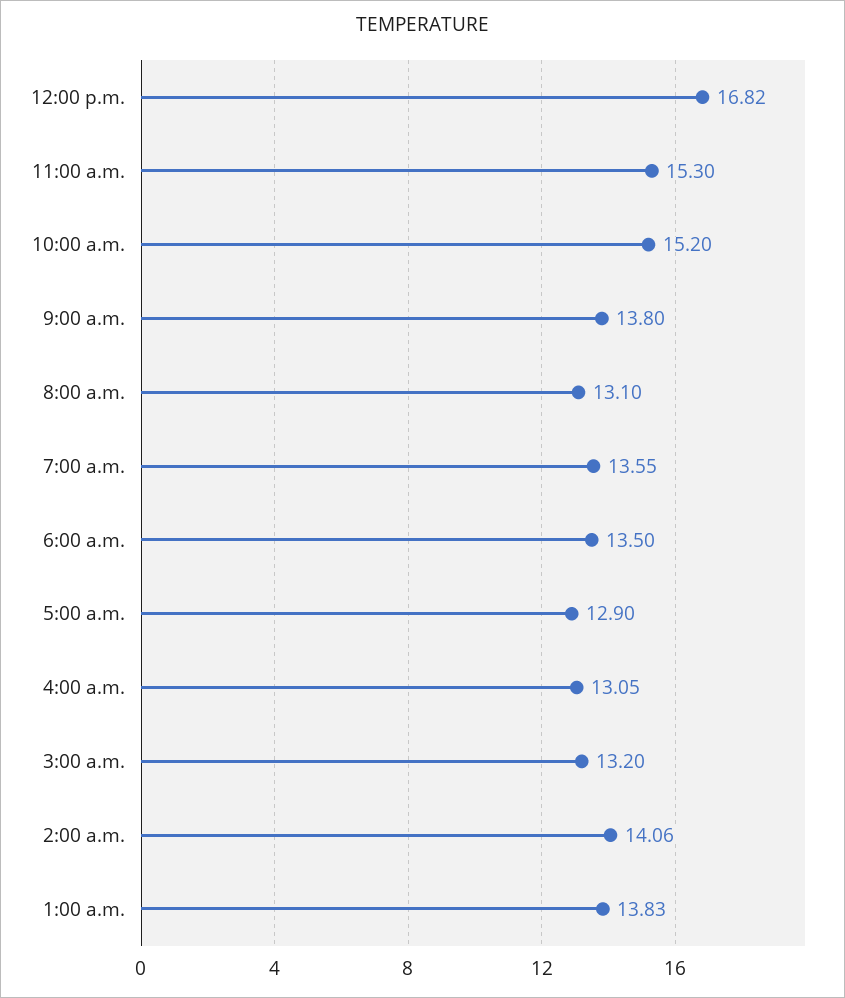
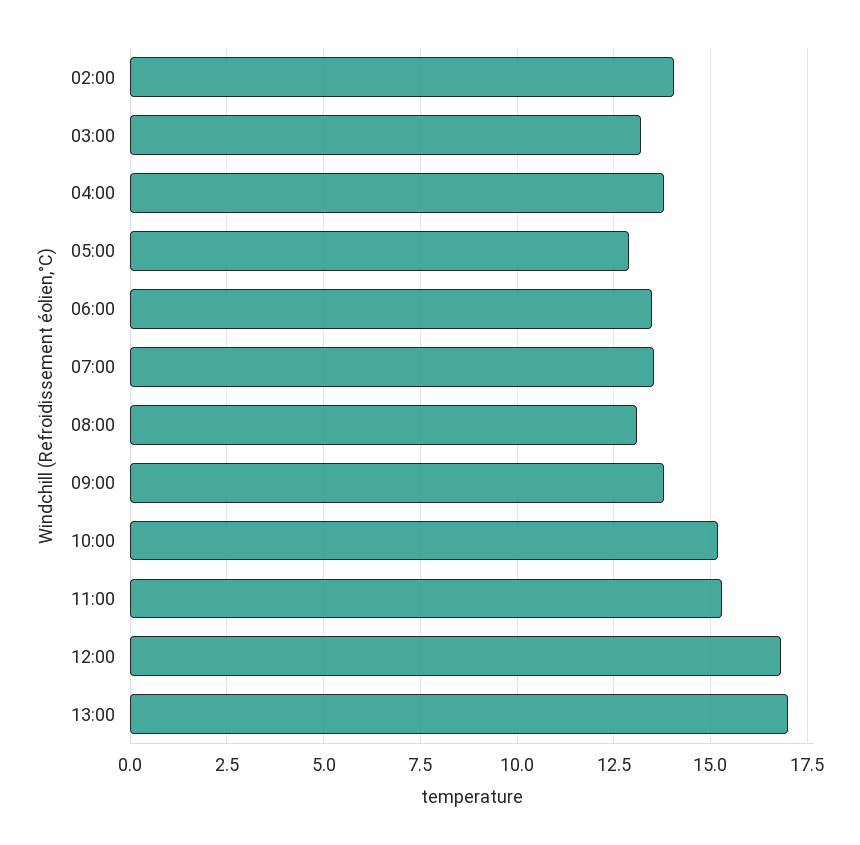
4:00 a.m.: 13.05 -> 13.75
1:00 a.m.: 13.83 -> none
13:00: none -> 17

